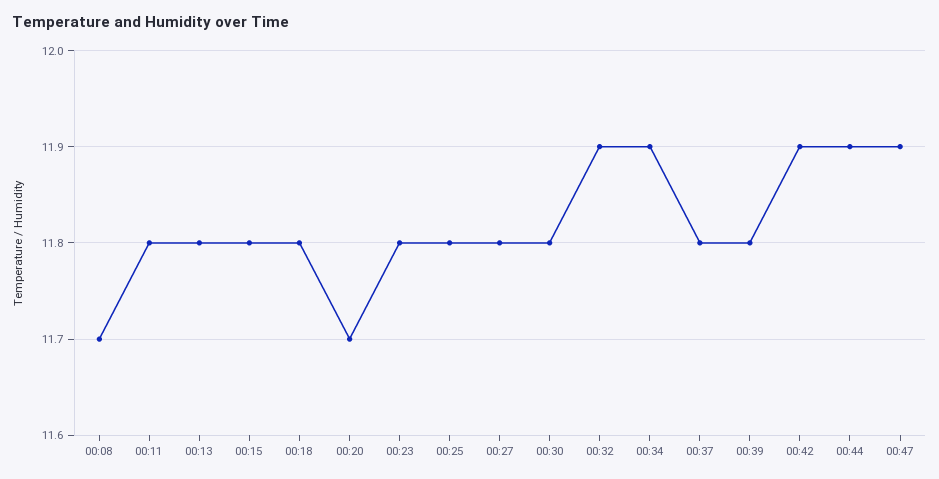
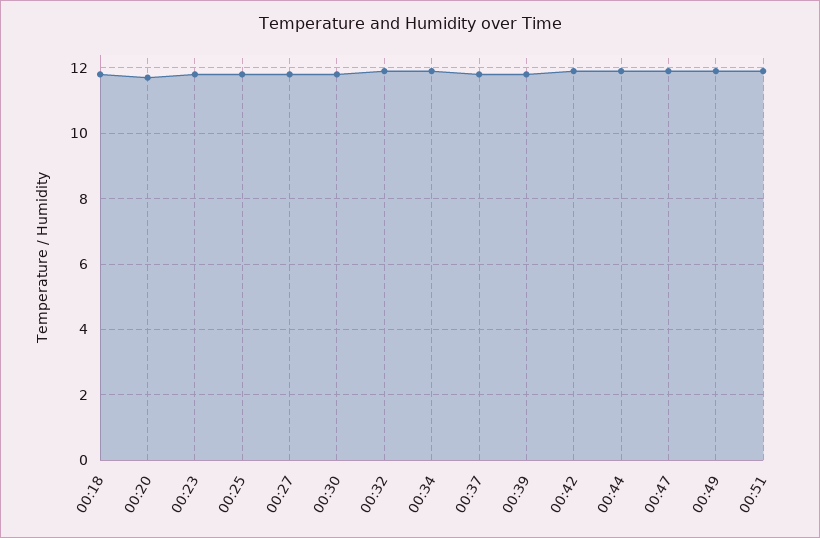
00:08: 11.7 -> none
00:11: 11.8 -> none
00:13: 11.8 -> none
00:15: 11.8 -> none
00:49: none -> 12
00:51: none -> 12

